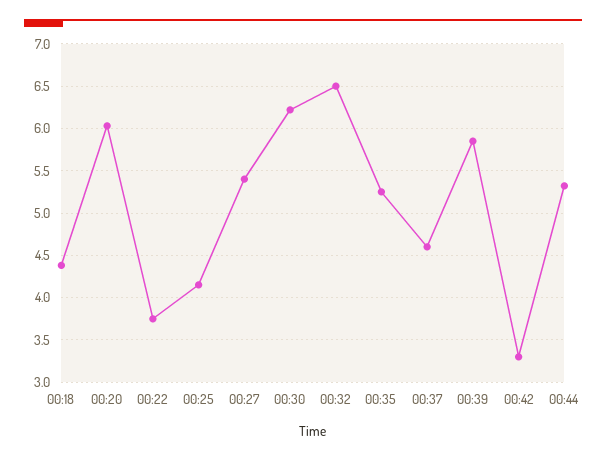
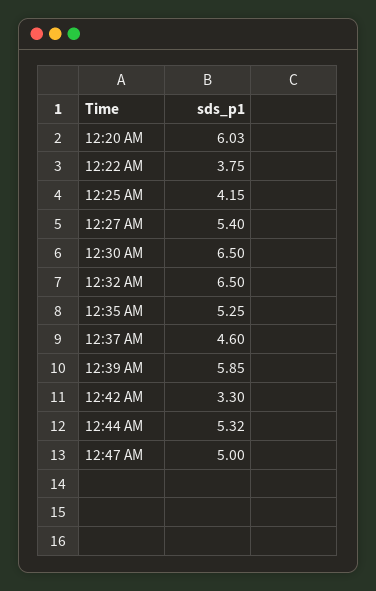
00:18: 4.4 -> none
00:30: 6.2 -> 6.5
12:47 AM: none -> 5

